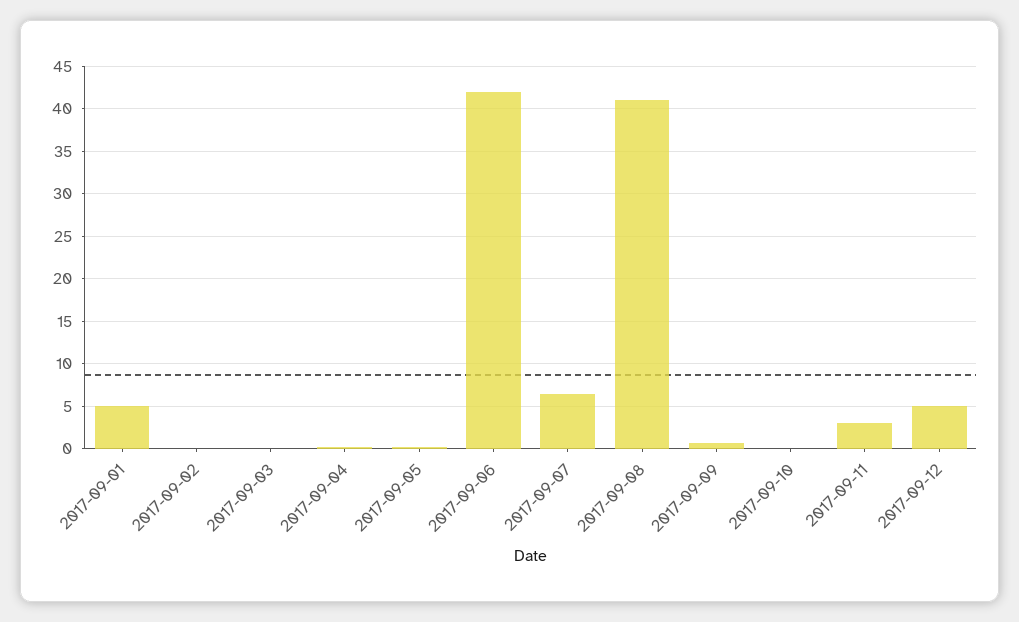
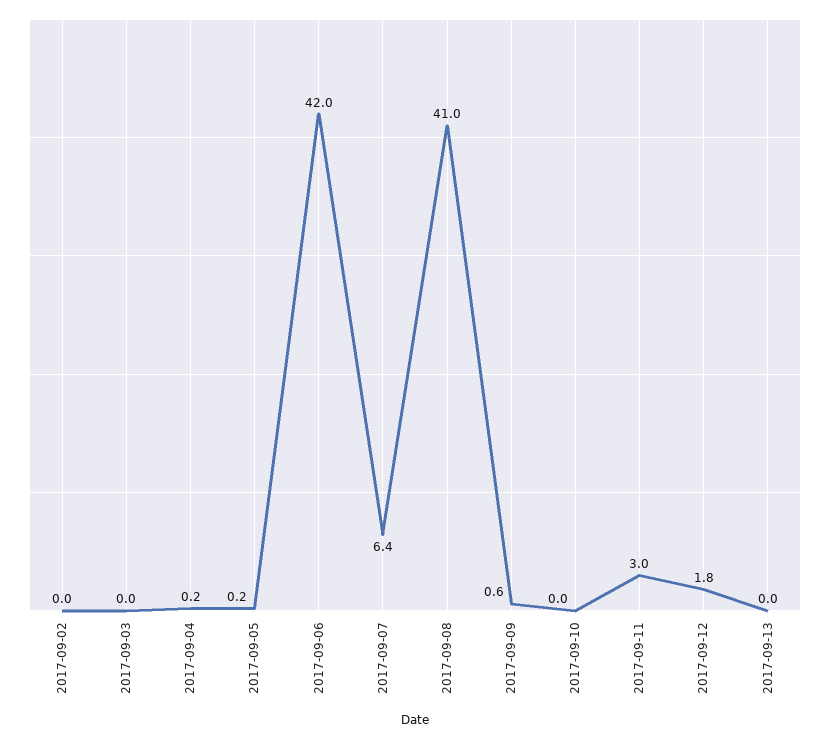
2017-09-01: 5 -> none
2017-09-12: 5 -> 1.8
2017-09-13: none -> 0

